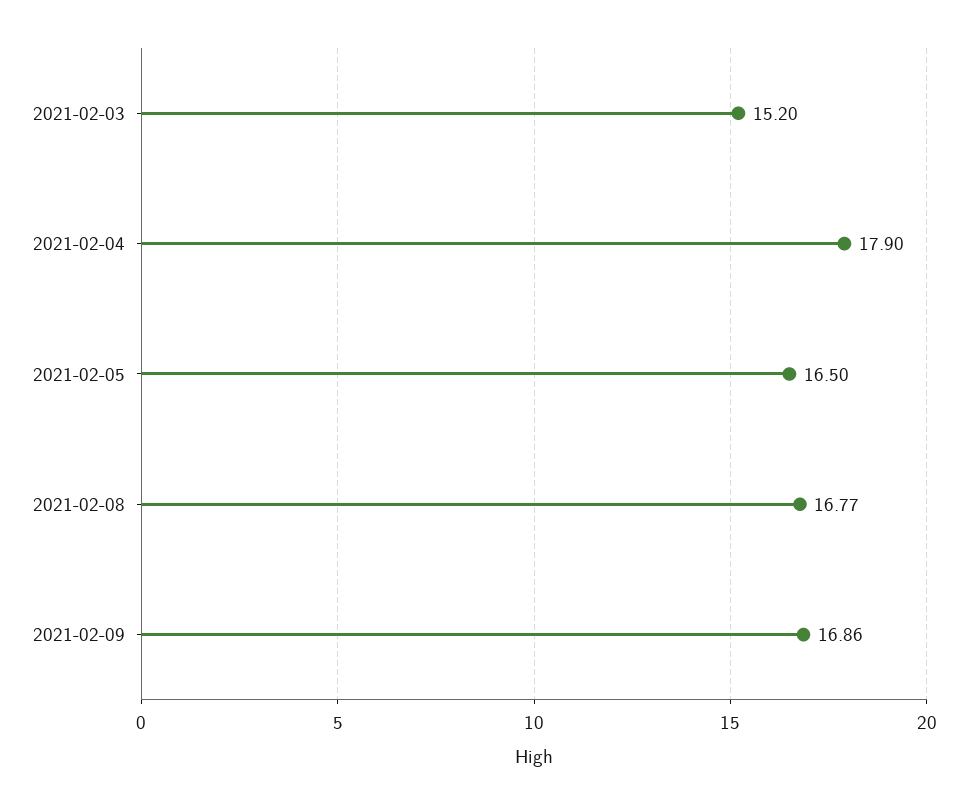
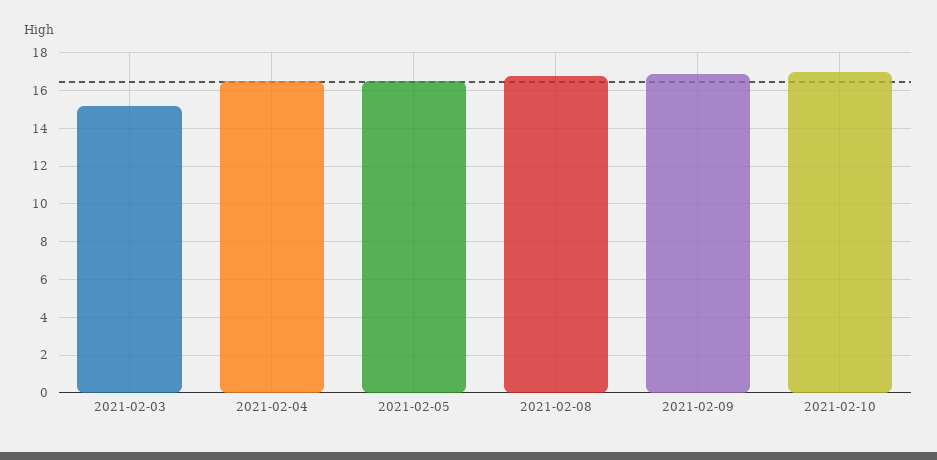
2021-02-04: 17.9 -> 16.5
2021-02-10: none -> 17

